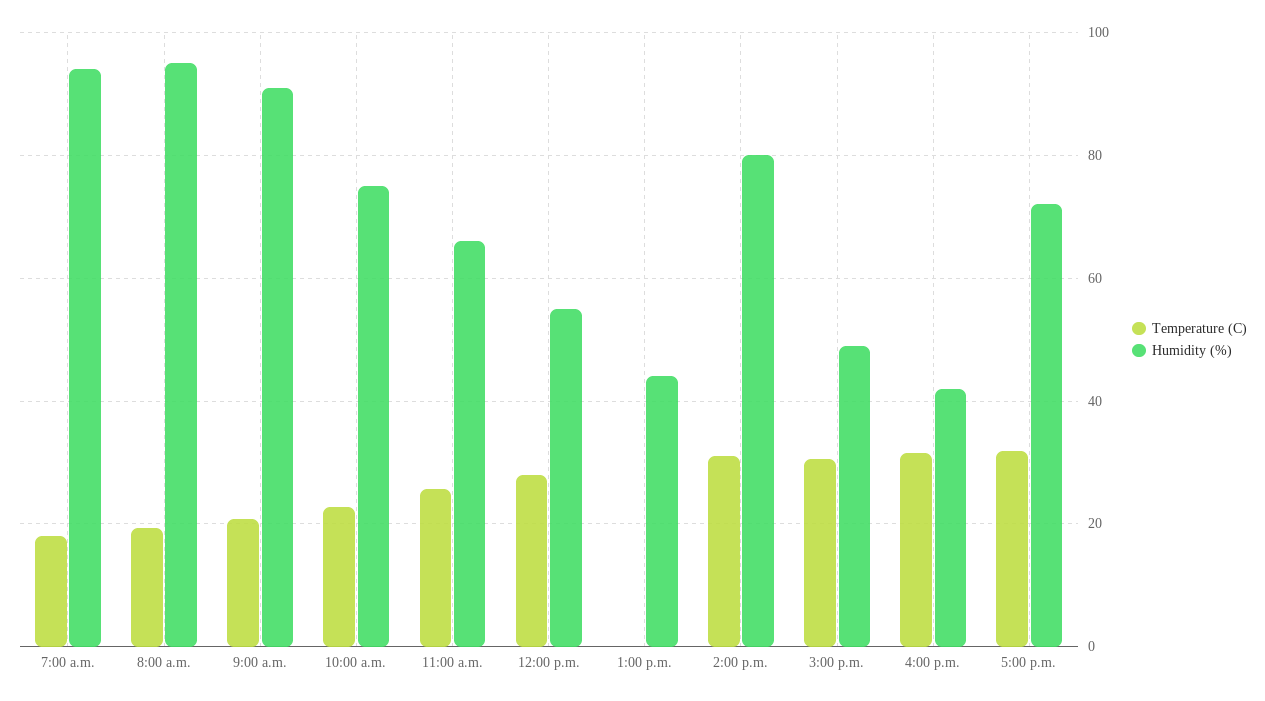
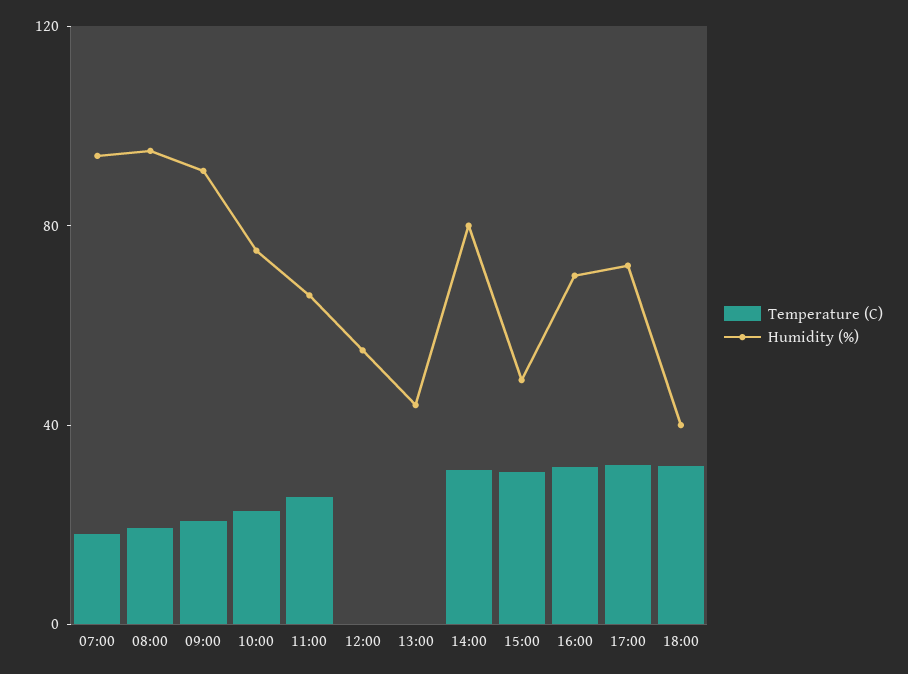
Temperature (C), 12:00 p.m.: 28 -> 0
Humidity (%), 4:00 p.m.: 42 -> 70
Temperature (C), 18:00: none -> 30
Humidity (%), 18:00: none -> 40

